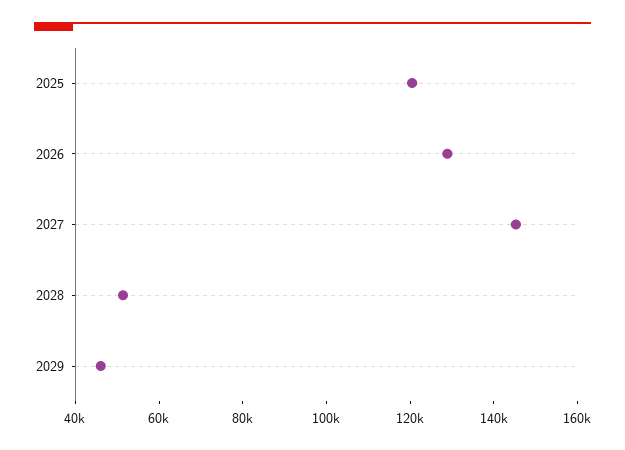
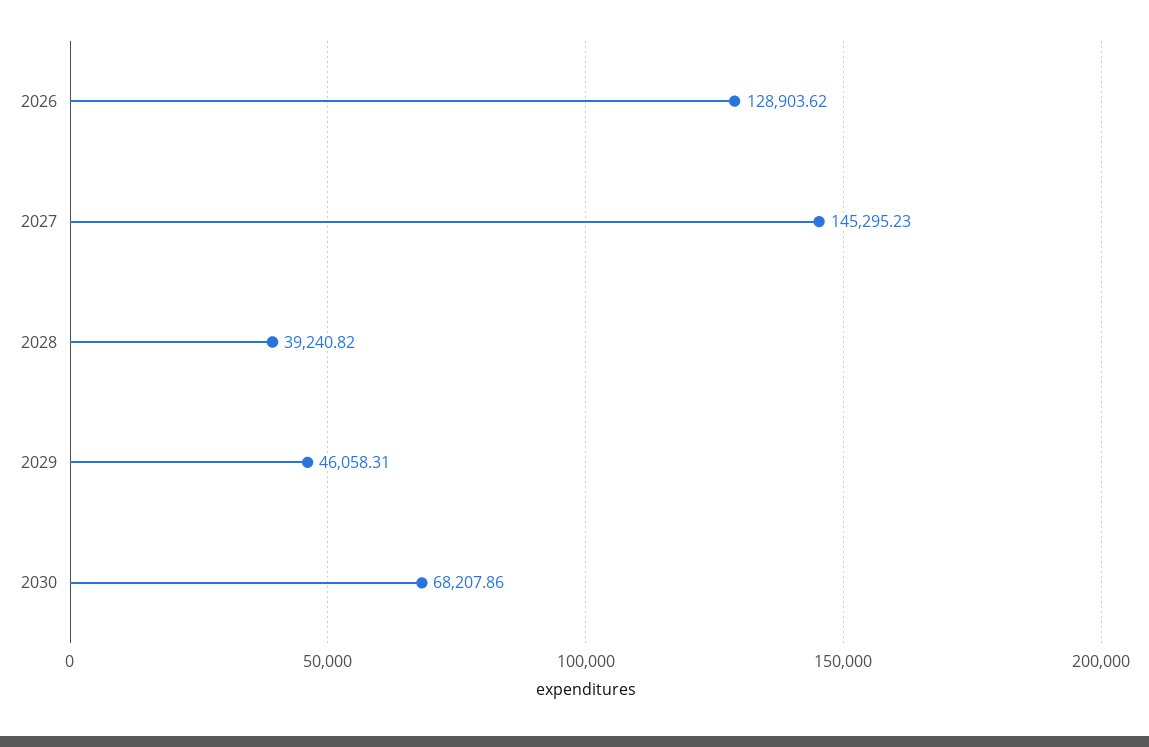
2025: 120000 -> none
2028: 50000 -> 39240.82
2030: none -> 68207.86

